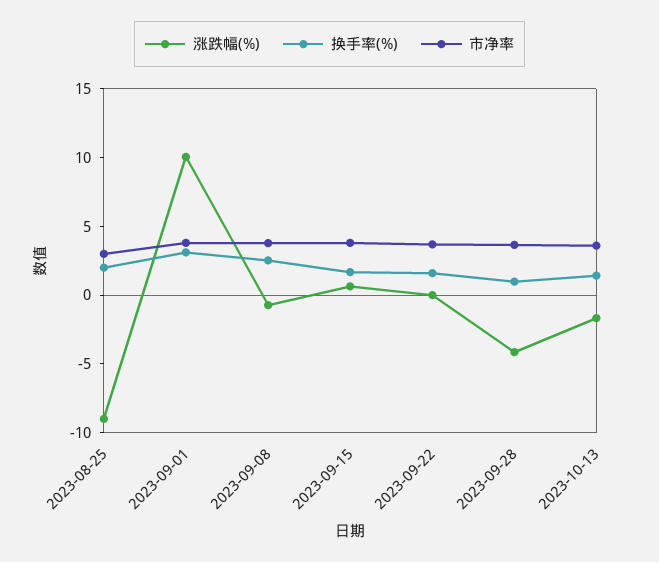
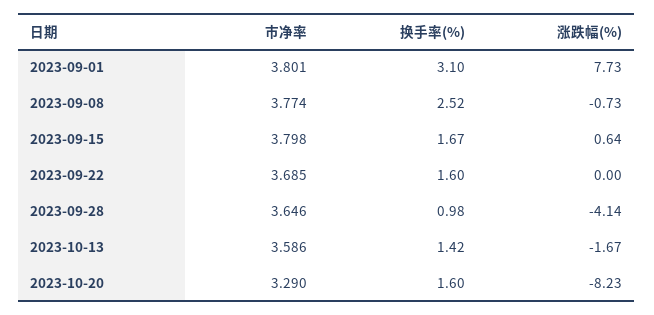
涨跌幅(%), 2023-08-25: -9 -> none
换手率(%), 2023-08-25: 2 -> none
市净率, 2023-08-25: 3 -> none
涨跌幅(%), 2023-09-01: 10 -> 7.73
市净率, 2023-10-20: none -> 3.29
换手率(%), 2023-10-20: none -> 1.6
涨跌幅(%), 2023-10-20: none -> -8.23

